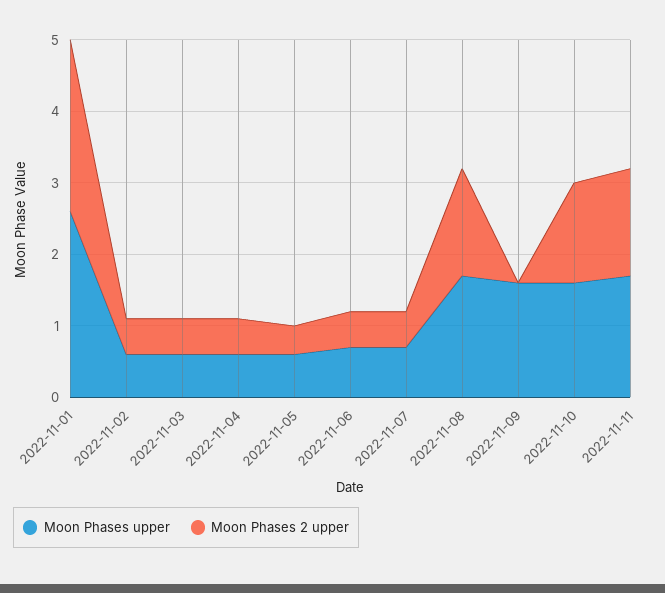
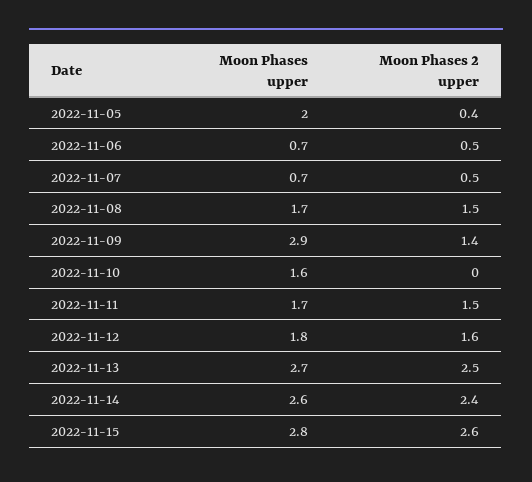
Moon Phases upper, 2022-11-01: 2.5 -> none
Moon Phases 2 upper, 2022-11-01: 2.5 -> none
Moon Phases upper, 2022-11-02: 0.5 -> none
Moon Phases 2 upper, 2022-11-02: 0.5 -> none
Moon Phases upper, 2022-11-03: 0.5 -> none
Moon Phases 2 upper, 2022-11-03: 0.5 -> none
Moon Phases upper, 2022-11-04: 0.5 -> none
Moon Phases 2 upper, 2022-11-04: 0.5 -> none
Moon Phases upper, 2022-11-05: 0.5 -> 2
Moon Phases upper, 2022-11-09: 1.5 -> 2.9
Moon Phases 2 upper, 2022-11-09: 0 -> 1.4
Moon Phases 2 upper, 2022-11-10: 1.5 -> 0
Moon Phases upper, 2022-11-12: none -> 1.8
Moon Phases 2 upper, 2022-11-12: none -> 1.6
Moon Phases upper, 2022-11-13: none -> 2.7
Moon Phases 2 upper, 2022-11-13: none -> 2.5
Moon Phases upper, 2022-11-14: none -> 2.6
Moon Phases 2 upper, 2022-11-14: none -> 2.4
Moon Phases upper, 2022-11-15: none -> 2.8
Moon Phases 2 upper, 2022-11-15: none -> 2.6

